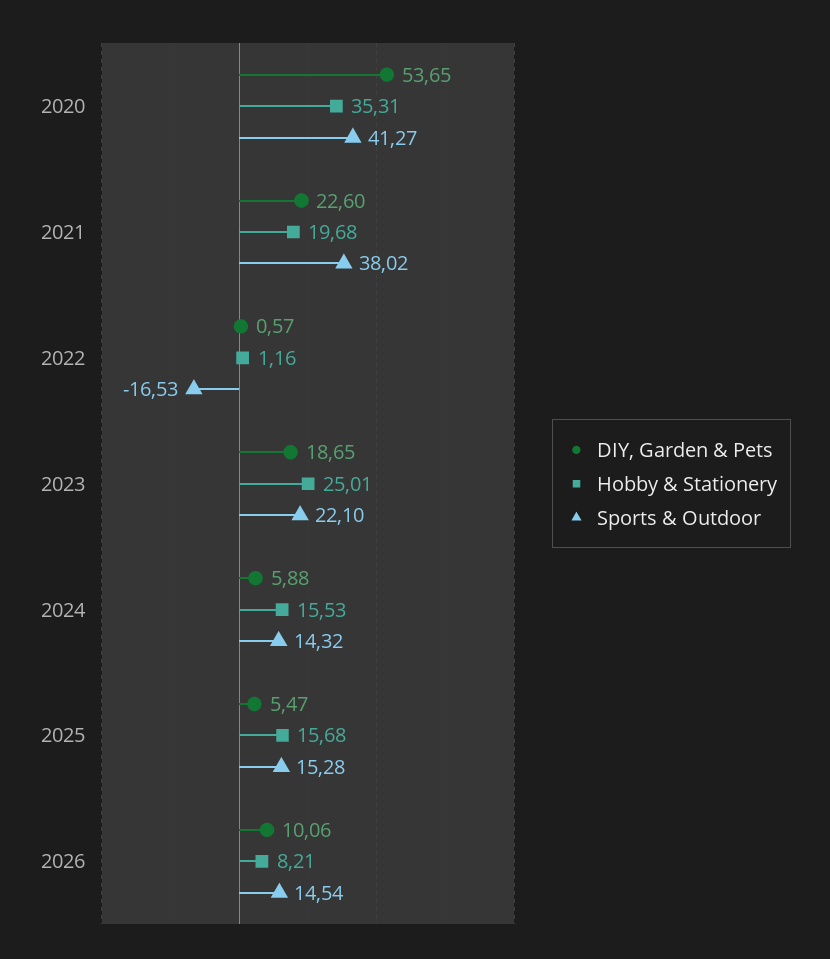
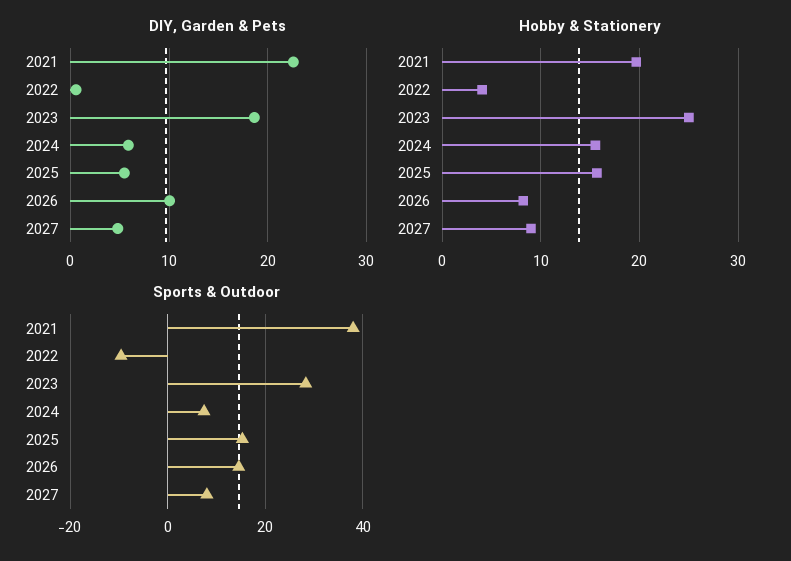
DIY, Garden & Pets, 2020: 53.65 -> none
Hobby & Stationery, 2020: 35.31 -> none
Sports & Outdoor, 2020: 41.27 -> none
Hobby & Stationery, 2022: 1.16 -> 4
Sports & Outdoor, 2022: -16.53 -> -10
Sports & Outdoor, 2023: 22.1 -> 28
Sports & Outdoor, 2024: 14.32 -> 8
DIY, Garden & Pets, 2027: none -> 5
Hobby & Stationery, 2027: none -> 9
Sports & Outdoor, 2027: none -> 8

